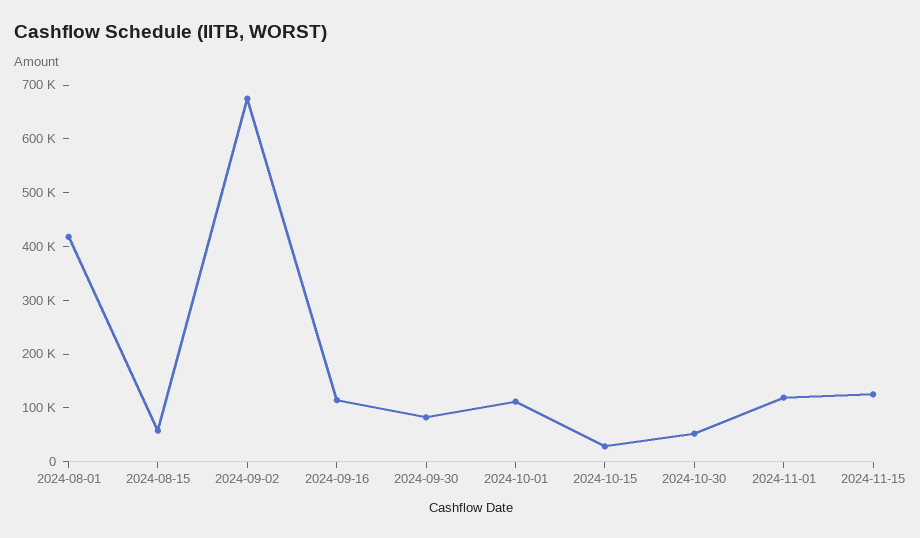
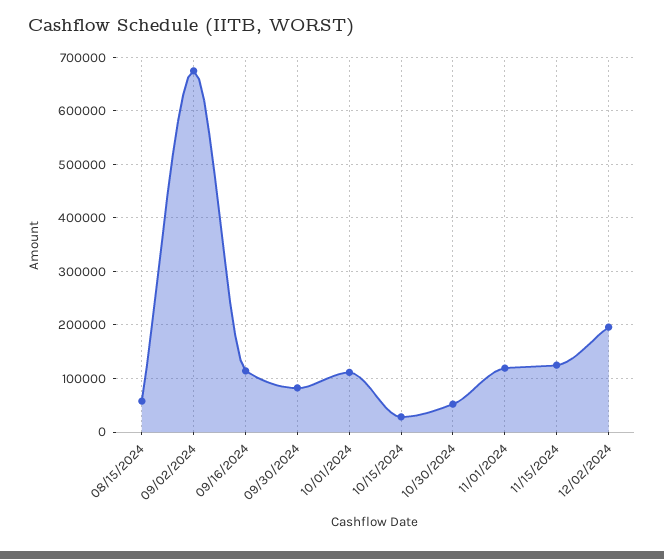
2024-08-01: 420000 -> none
12/02/2024: none -> 200000

